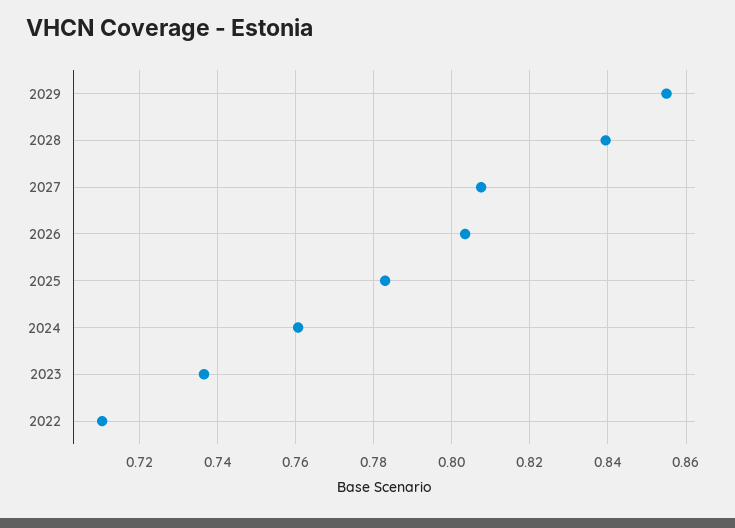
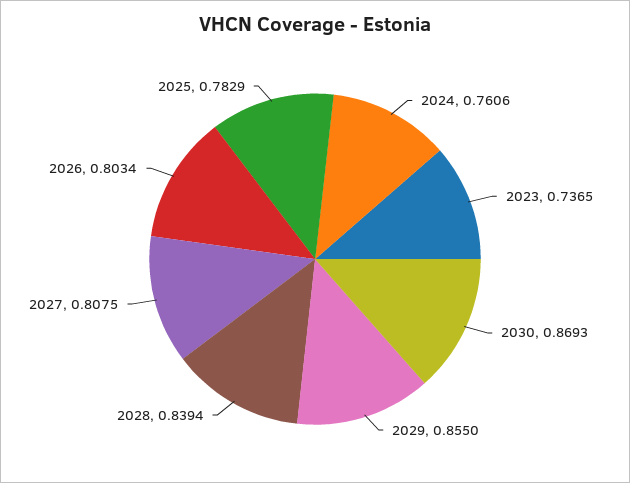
2022: 0.71 -> none
2030: none -> 0.8693

